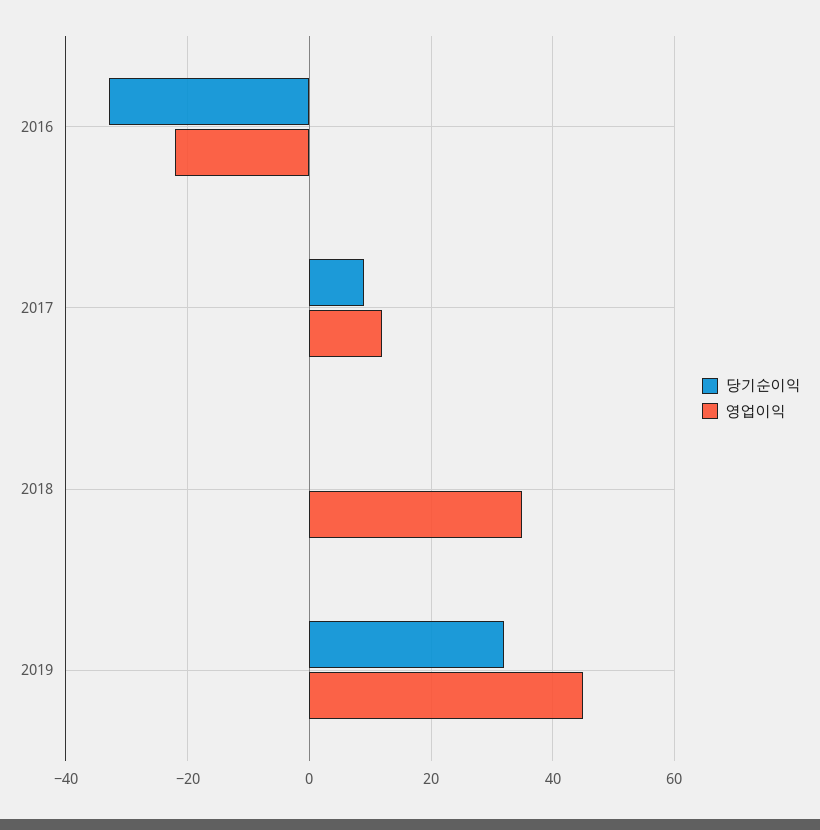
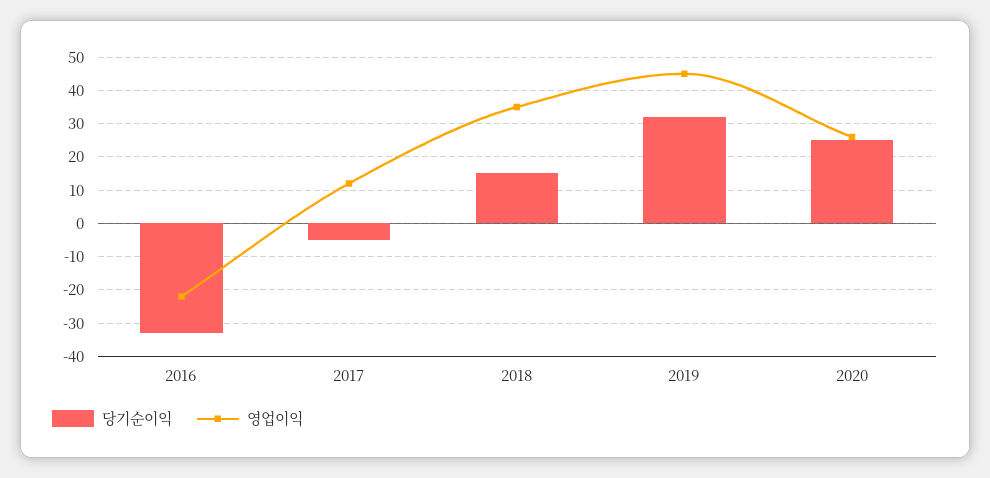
당기순이익, 2017: 10 -> -5
당기순이익, 2018: 0 -> 15
당기순이익, 2020: none -> 25
영업이익, 2020: none -> 25

